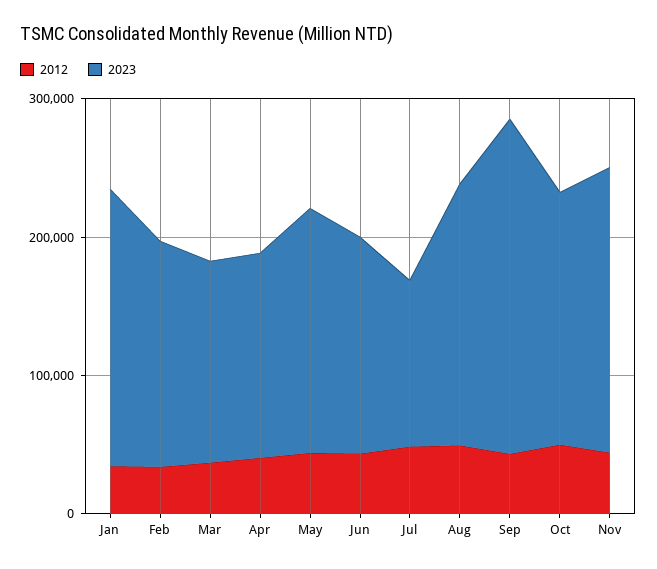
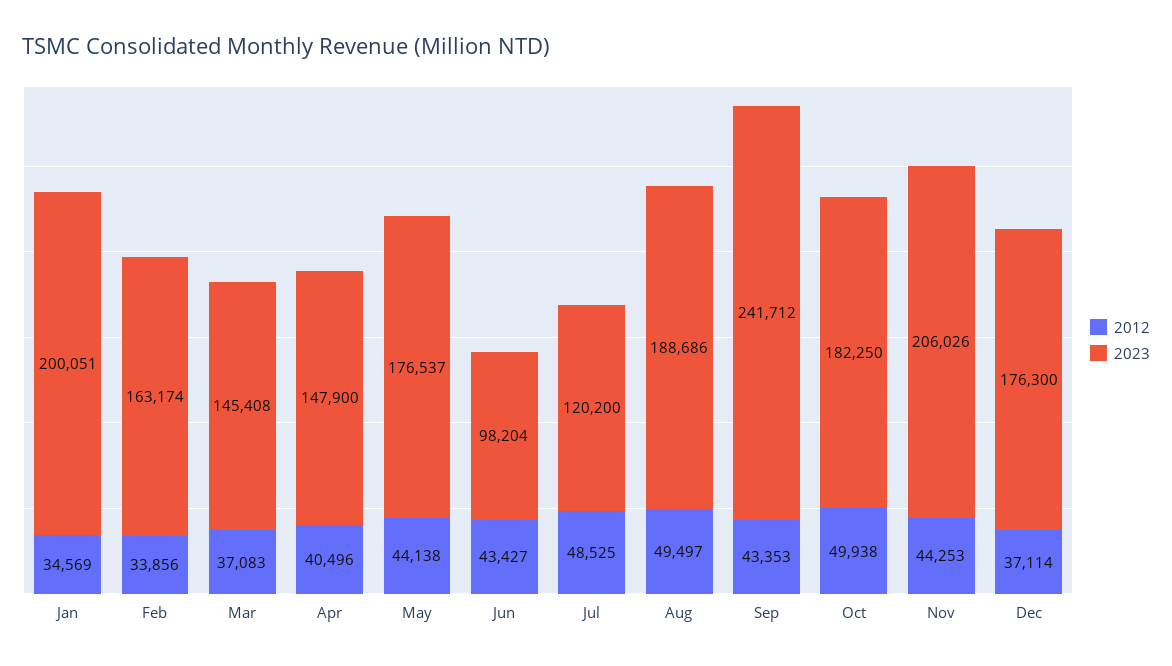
2023, Jun: 160000 -> 98204
2012, Dec: none -> 37114
2023, Dec: none -> 176300

